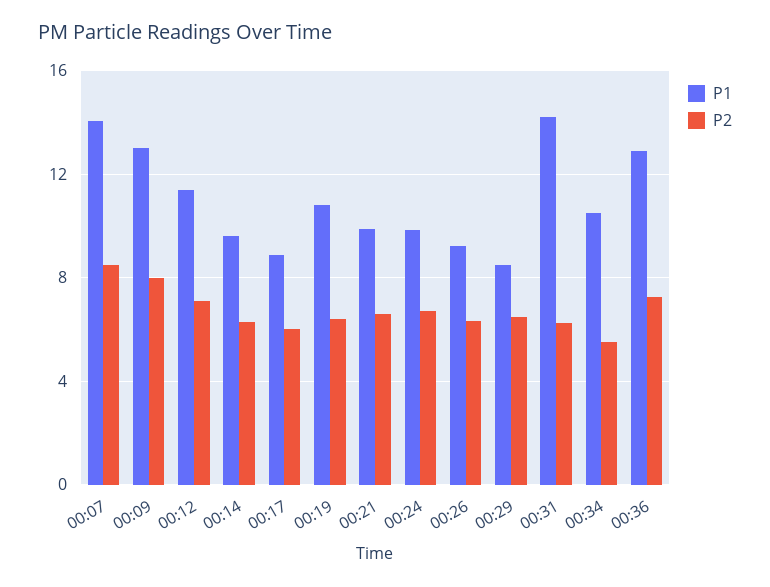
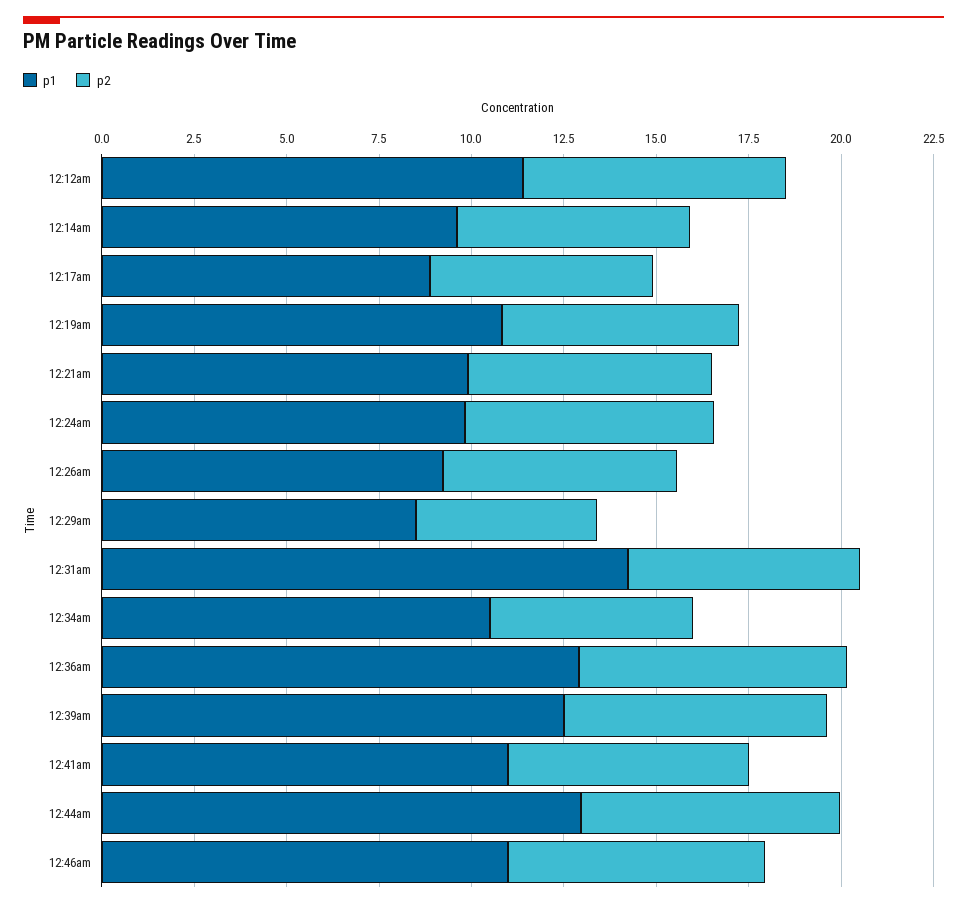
P1, 00:07: 14 -> none
P2, 00:07: 8.5 -> none
P1, 00:09: 13 -> none
P2, 00:09: 8 -> none
P2, 00:29: 6.5 -> 5
P1, 12:39am: none -> 12.5
P2, 12:39am: none -> 7
P1, 12:41am: none -> 11
P2, 12:41am: none -> 6.5
P1, 12:44am: none -> 13
P2, 12:44am: none -> 7
P1, 12:46am: none -> 11
P2, 12:46am: none -> 7

